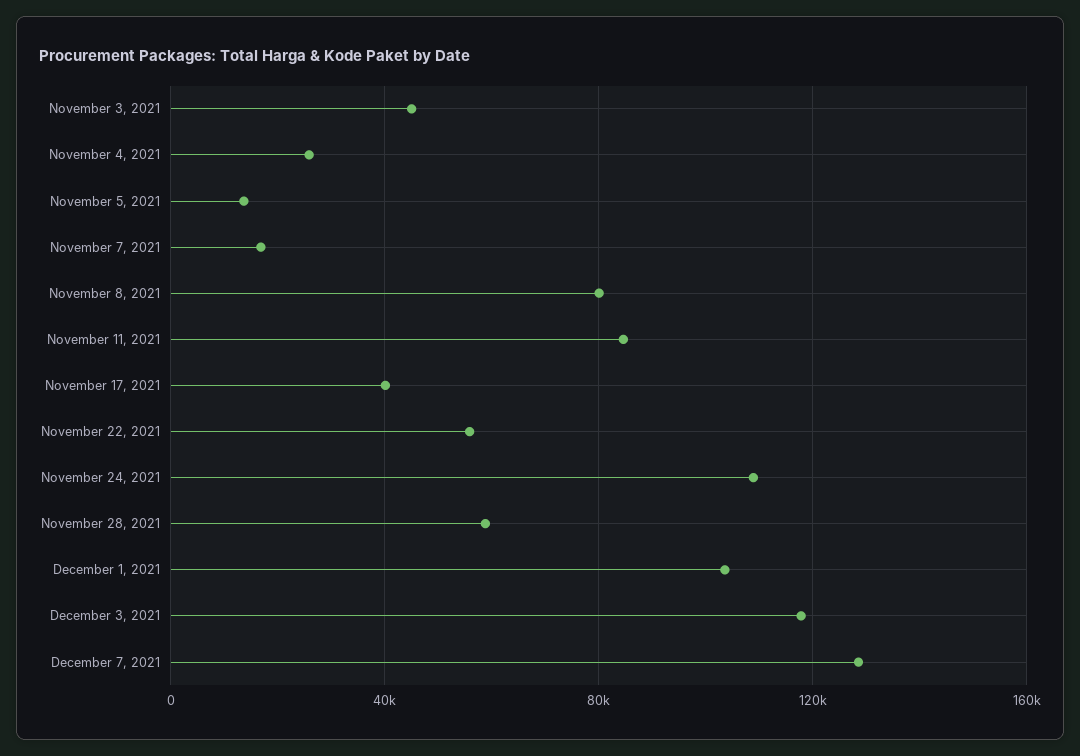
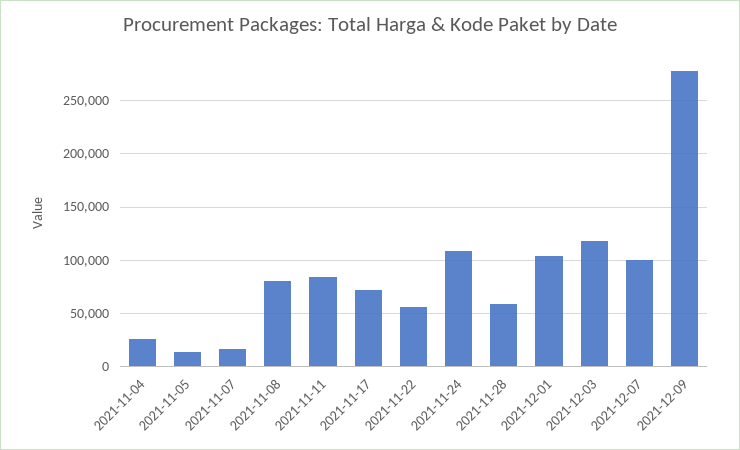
November 3, 2021: 45000 -> none
November 17, 2021: 40000 -> 70000
December 7, 2021: 130000 -> 100000
2021-12-09: none -> 280000

